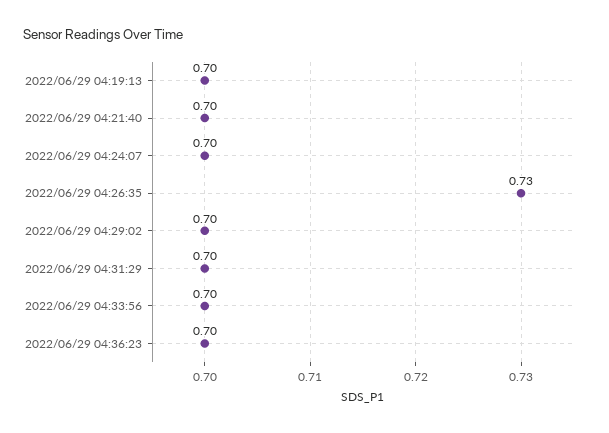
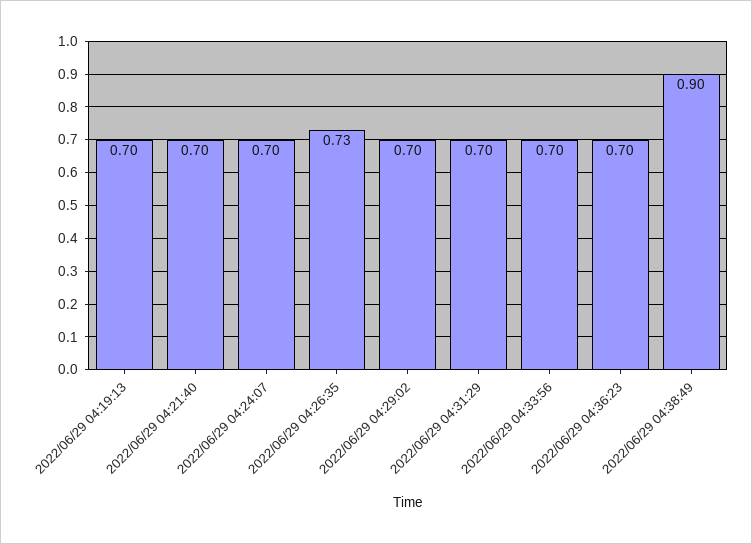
2022/06/29 04:38:49: none -> 0.9

